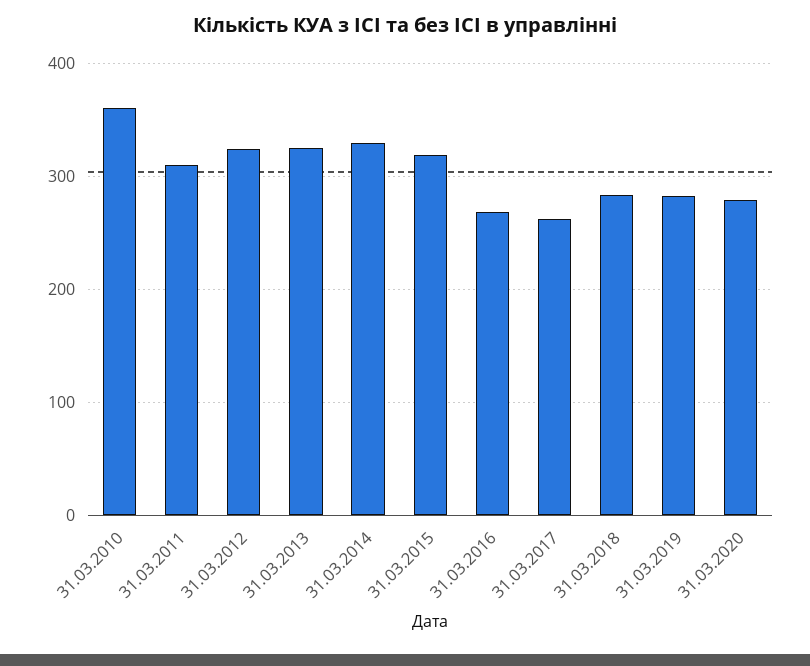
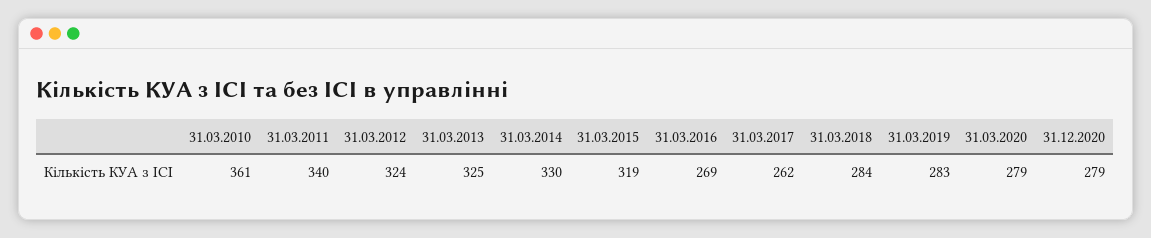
31.03.2011: 310 -> 340
31.12.2020: none -> 279

